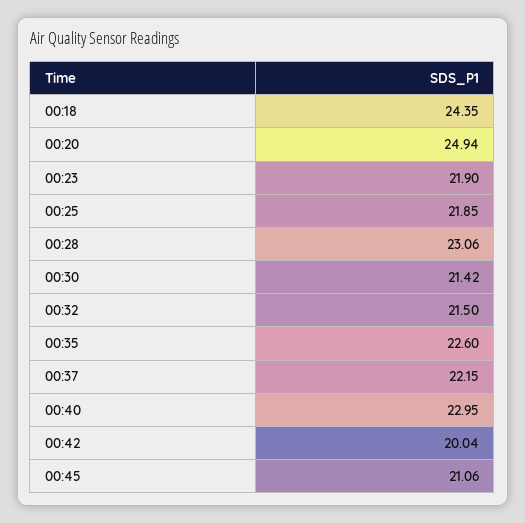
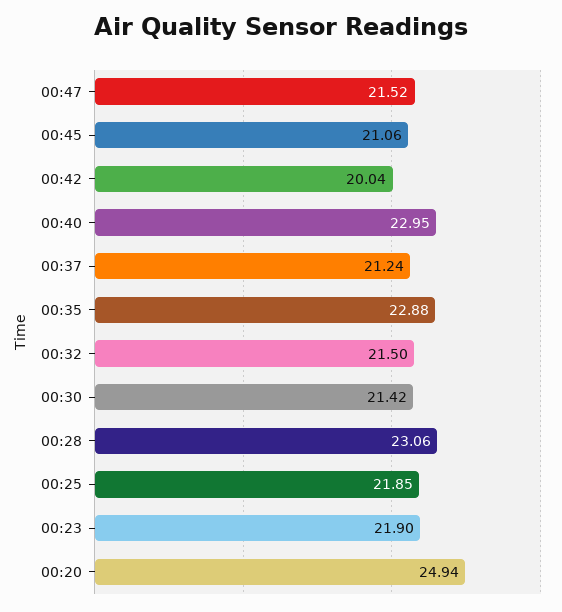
00:18: 24.35 -> none
00:35: 22.6 -> 22.88
00:37: 22.15 -> 21.24
00:47: none -> 21.52

